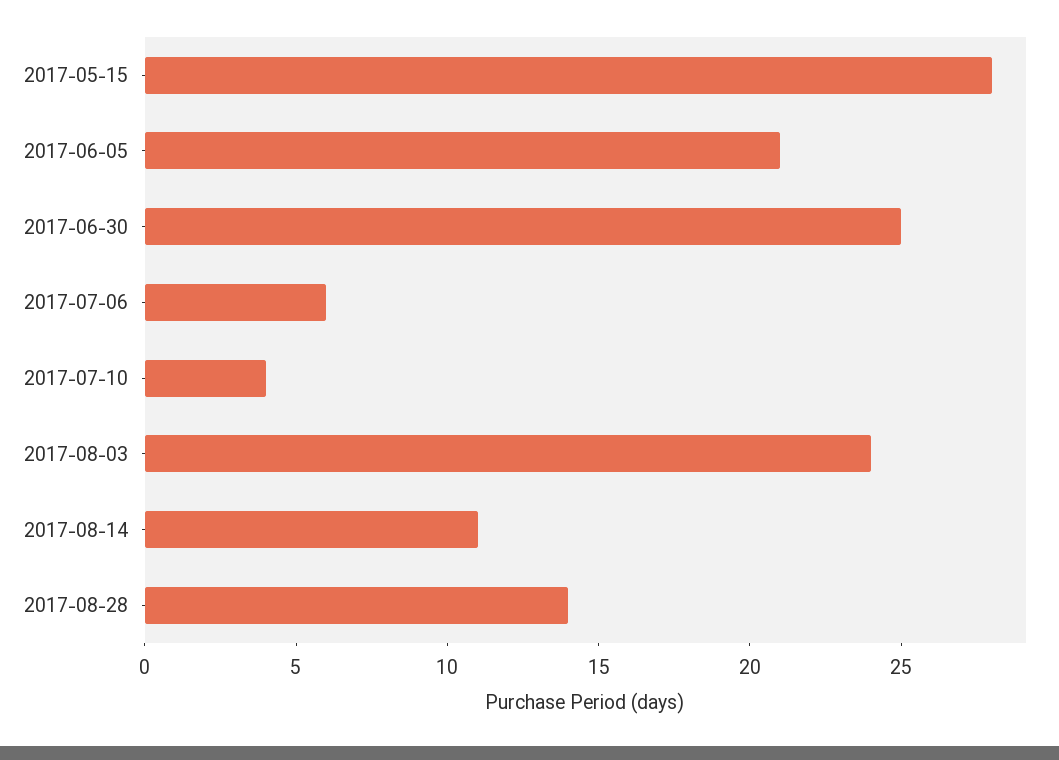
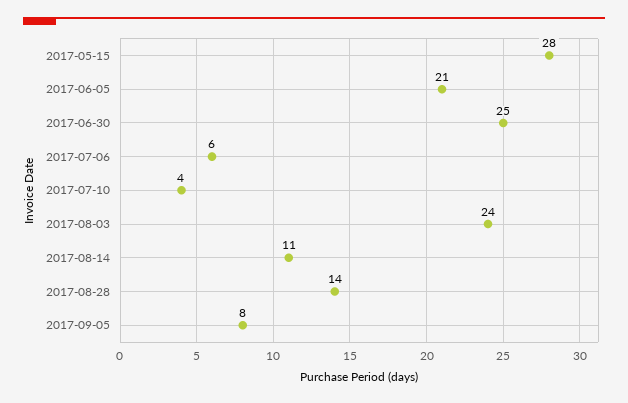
2017-09-05: none -> 8

